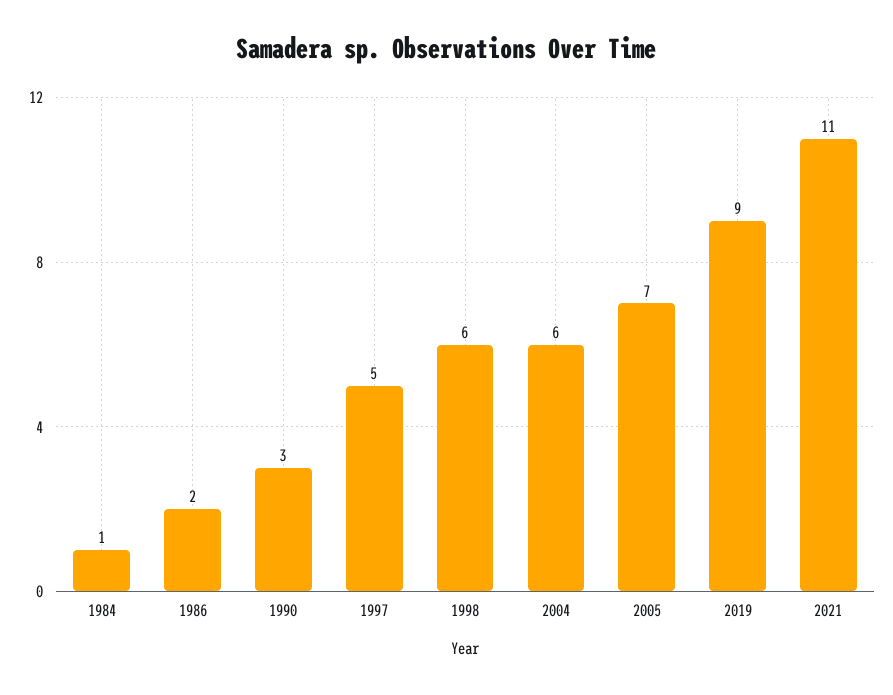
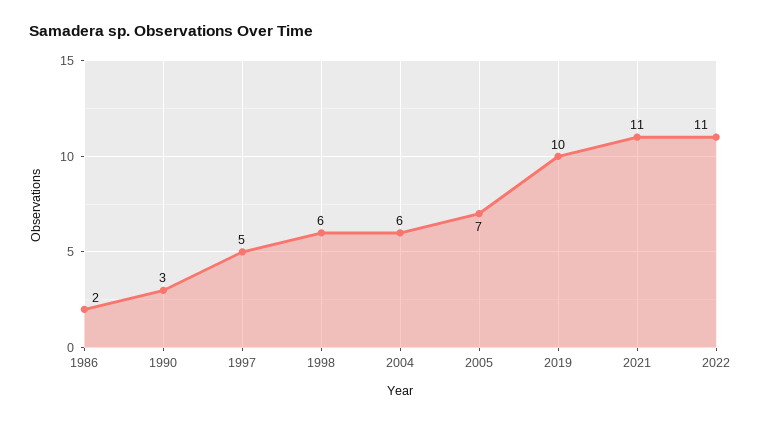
1984: 1 -> none
2019: 9 -> 10
2022: none -> 11

